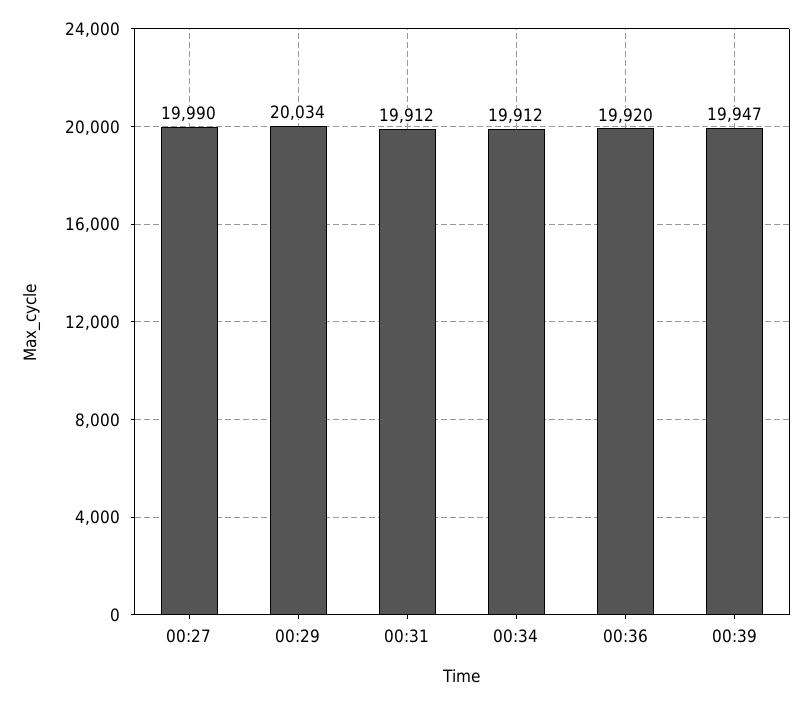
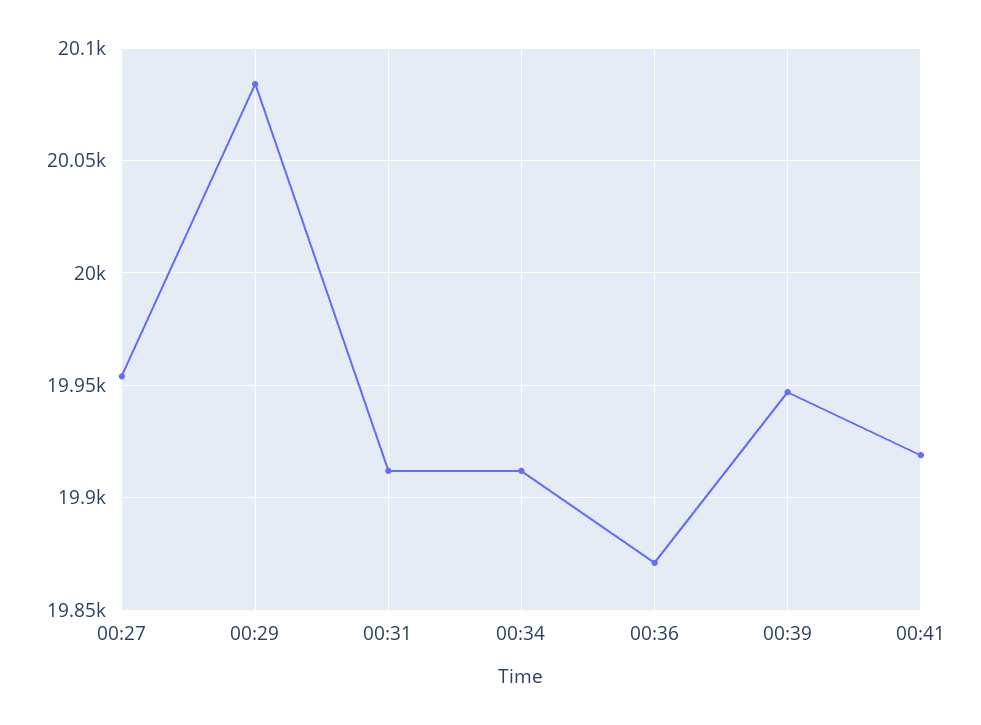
00:27: 19990 -> 19955
00:29: 20034 -> 20085
00:36: 19920 -> 19870
00:41: none -> 19920

